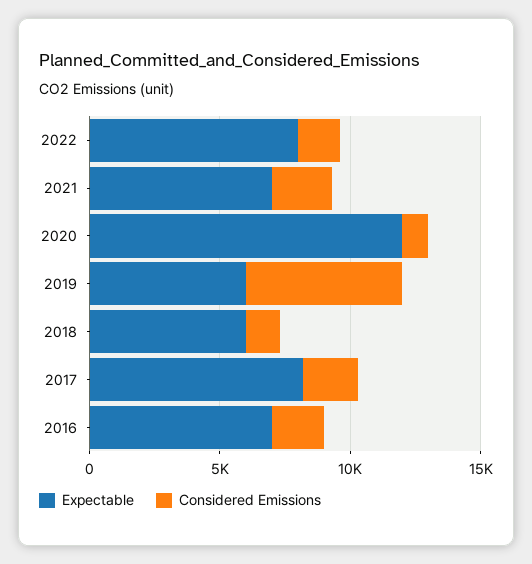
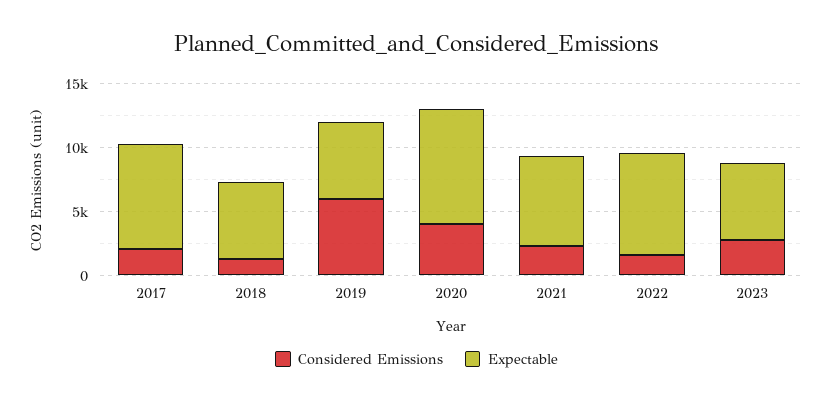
Expectable, 2020: 12000 -> 9000
Considered Emissions, 2020: 1000 -> 4000
Expectable, 2016: 7000 -> none
Considered Emissions, 2016: 2000 -> none
Considered Emissions, 2023: none -> 3000
Expectable, 2023: none -> 6000

